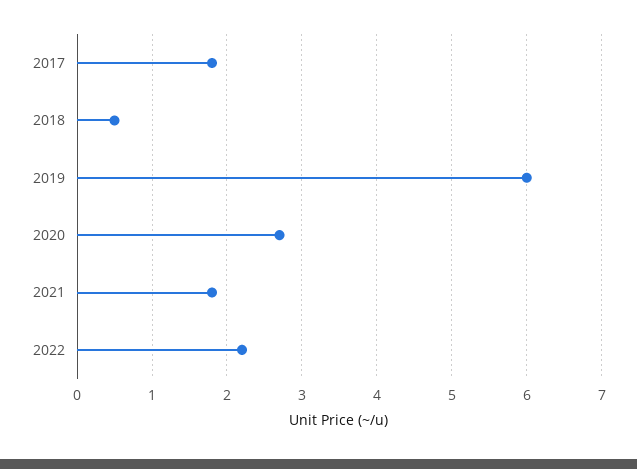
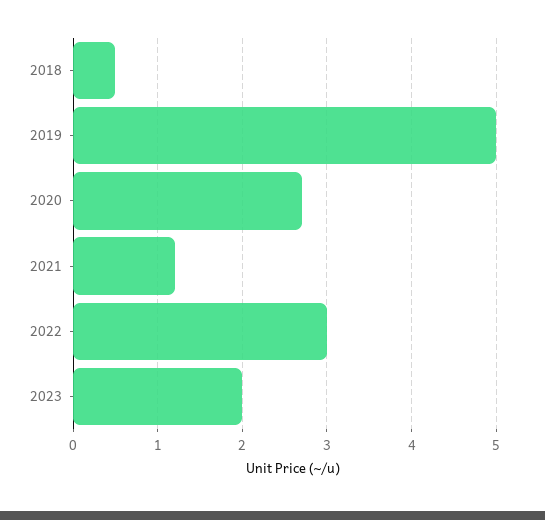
2017: 1.8 -> none
2019: 6 -> 5
2021: 1.8 -> 1.2
2022: 2.2 -> 3
2023: none -> 2

